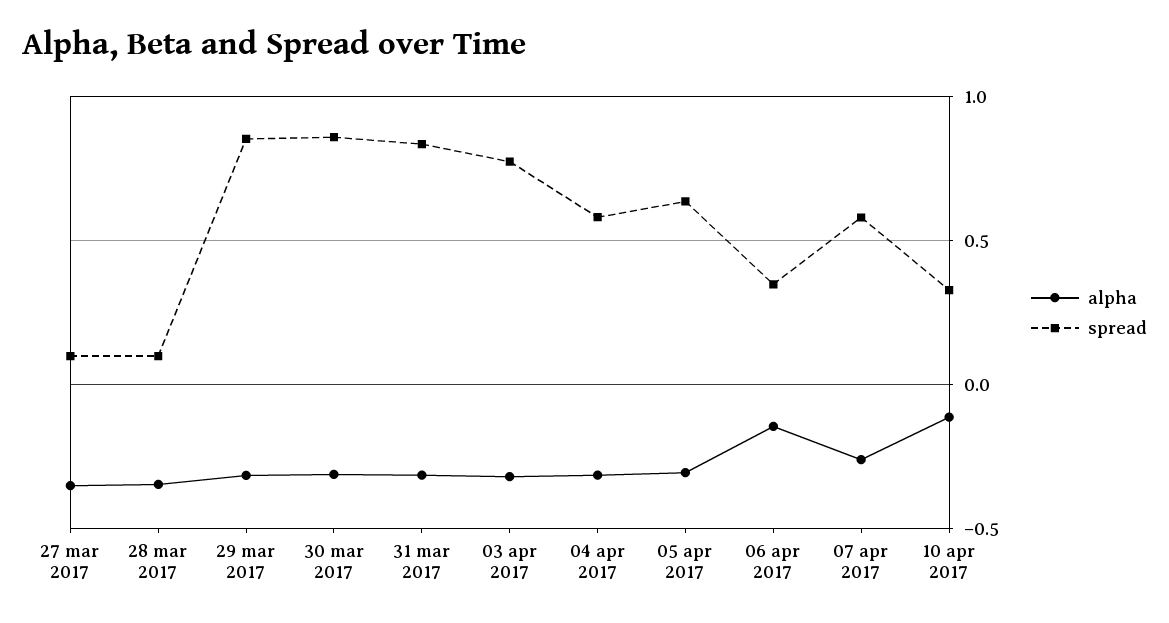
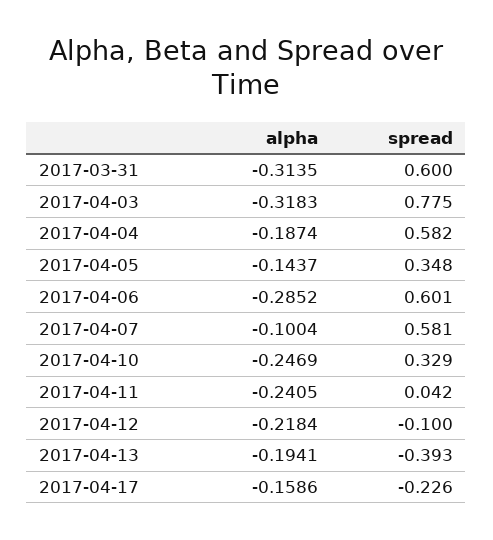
alpha, 27 mar 2017: -0.35 -> none
spread, 27 mar 2017: 0.1 -> none
alpha, 28 mar 2017: -0.35 -> none
spread, 28 mar 2017: 0.1 -> none
alpha, 29 mar 2017: -0.3 -> none
spread, 29 mar 2017: 0.85 -> none
alpha, 30 mar 2017: -0.3 -> none
spread, 30 mar 2017: 0.85 -> none
spread, 31 mar 2017: 0.85 -> 0.6
alpha, 04 apr 2017: -0.3 -> -0.1874
alpha, 05 apr 2017: -0.3 -> -0.1437
spread, 05 apr 2017: 0.65 -> 0.348
alpha, 06 apr 2017: -0.15 -> -0.2852
spread, 06 apr 2017: 0.35 -> 0.601
alpha, 07 apr 2017: -0.25 -> -0.1004
alpha, 10 apr 2017: -0.1 -> -0.2469
alpha, 2017-04-11: none -> -0.2405
spread, 2017-04-11: none -> 0.042
alpha, 2017-04-12: none -> -0.2184
spread, 2017-04-12: none -> -0.1
alpha, 2017-04-13: none -> -0.1941
spread, 2017-04-13: none -> -0.393
alpha, 2017-04-17: none -> -0.1586
spread, 2017-04-17: none -> -0.226

